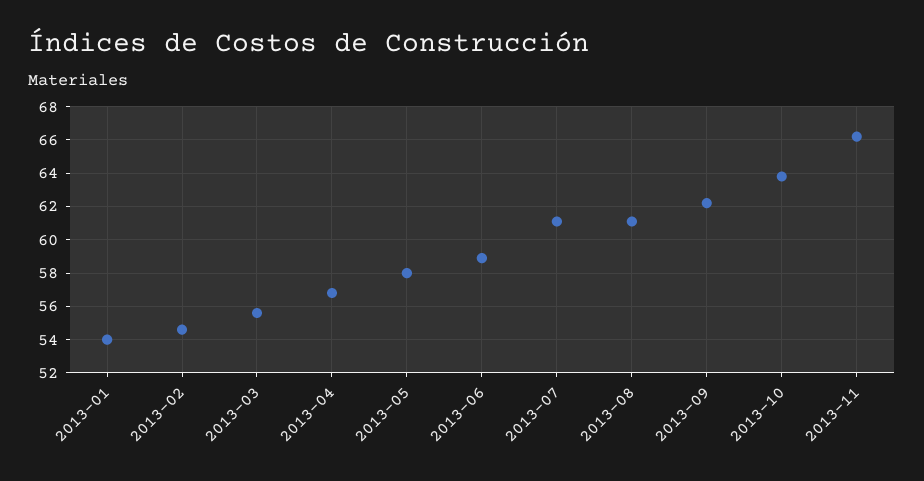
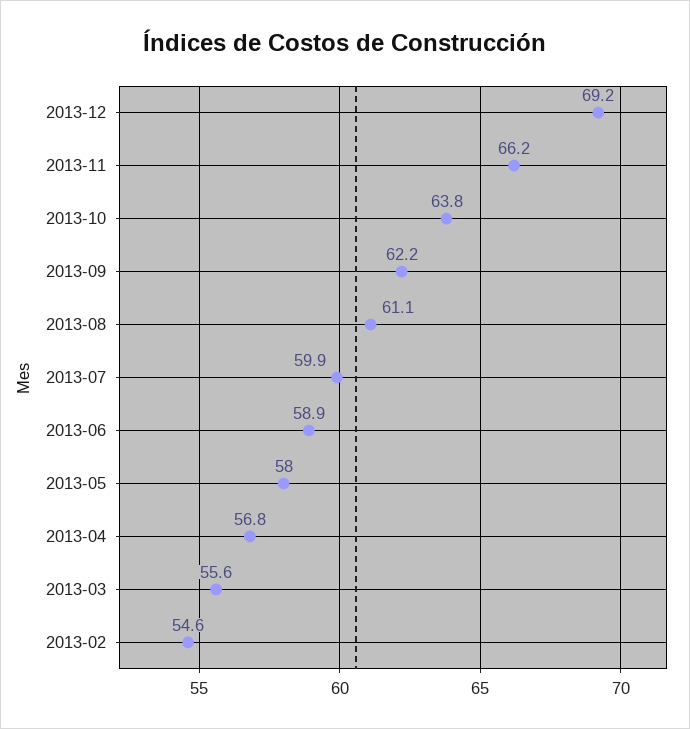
2013-01: 54 -> none
2013-07: 61 -> 59.9
2013-12: none -> 69.2

